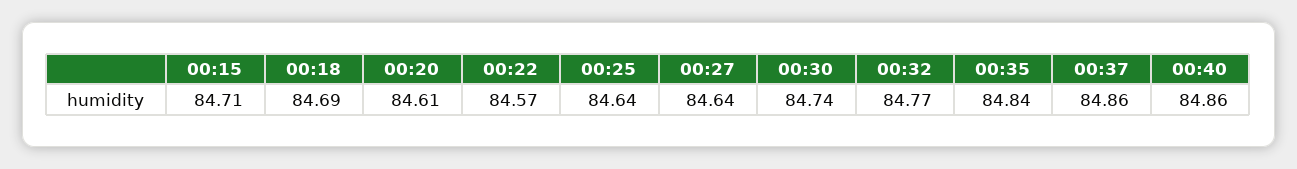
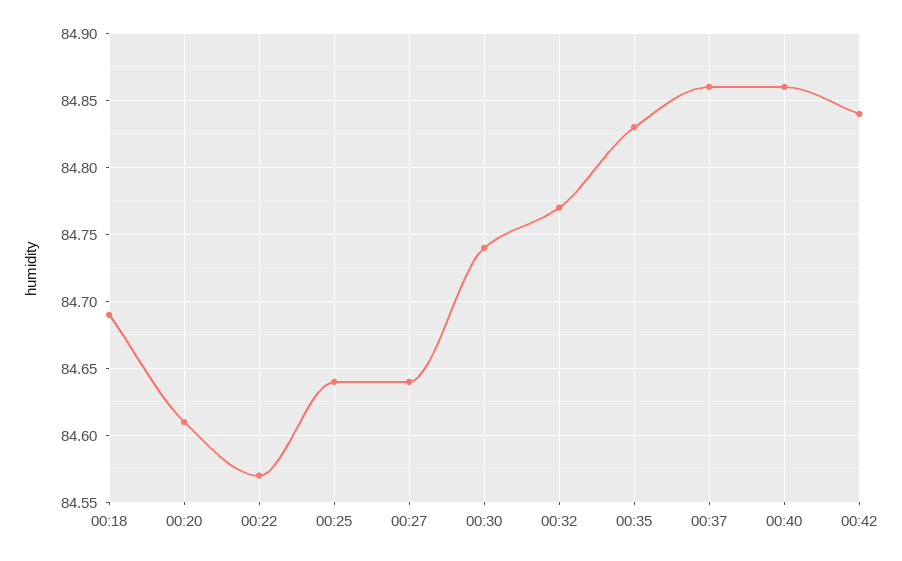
00:15: 84.71 -> none
00:35: 84.84 -> 84.83
00:42: none -> 84.84

